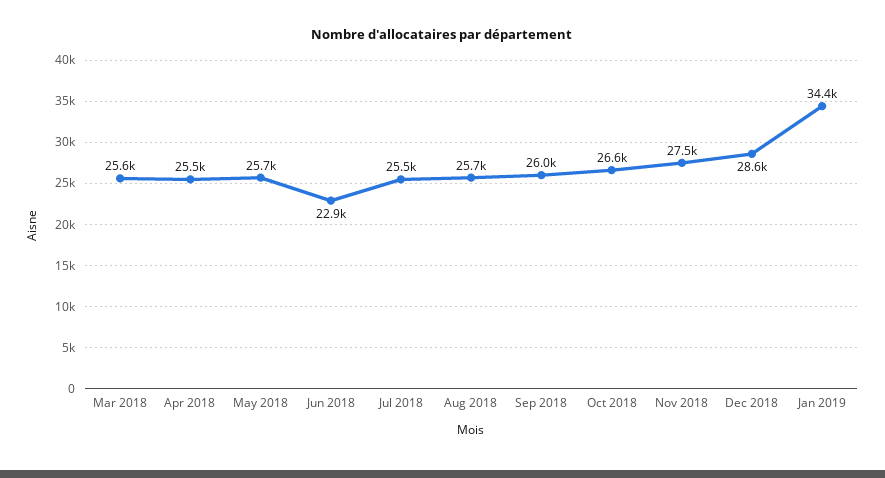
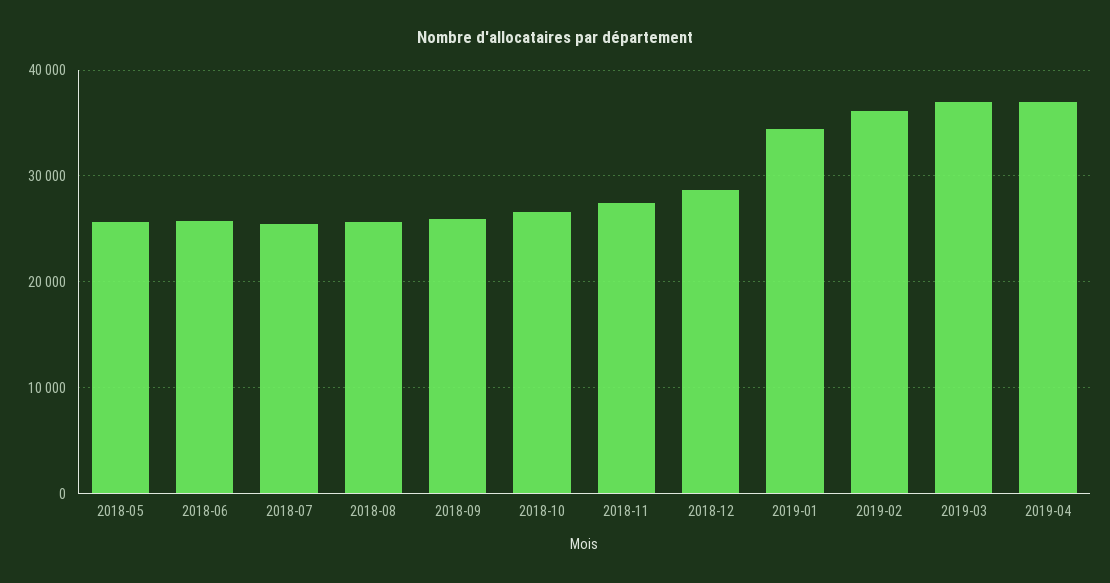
Mar 2018: 25600 -> none
Apr 2018: 25500 -> none
Jun 2018: 22900 -> 26000
2019-02: none -> 36000
2019-03: none -> 37000
2019-04: none -> 37000

